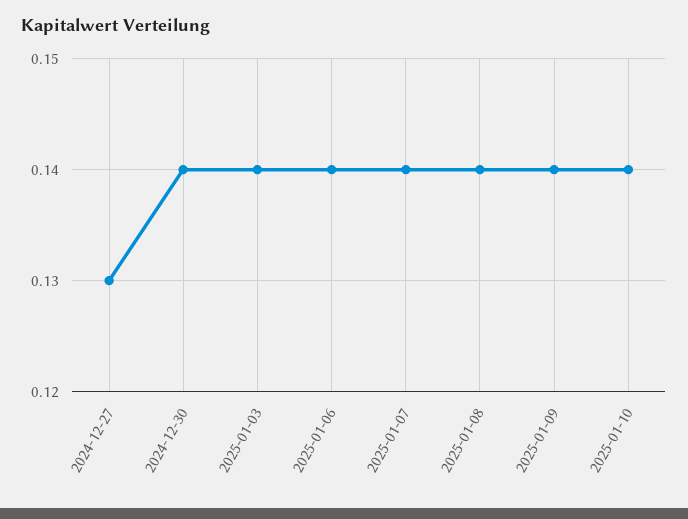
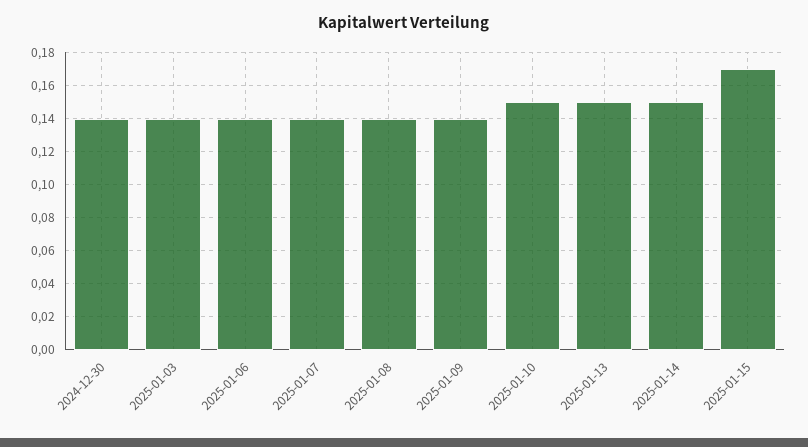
2024-12-27: 0.13 -> none
2025-01-10: 0.14 -> 0.15
2025-01-13: none -> 0.15
2025-01-14: none -> 0.15
2025-01-15: none -> 0.17

